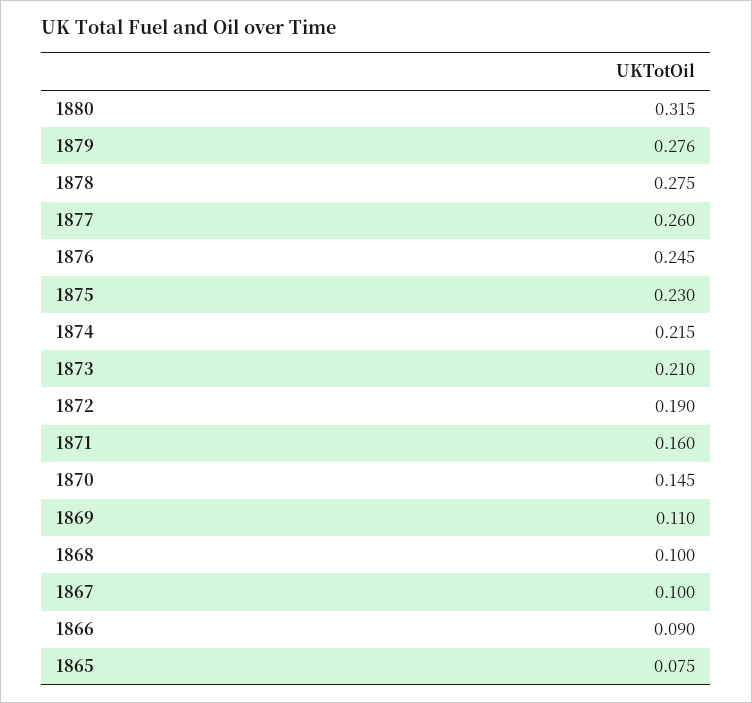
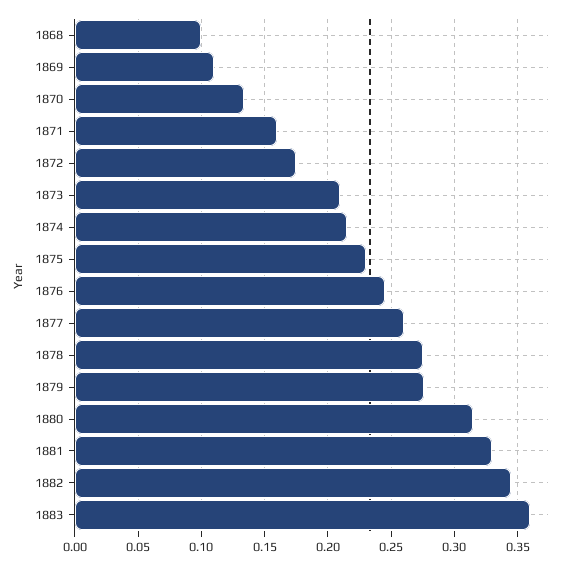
1872: 0.19 -> 0.175
1870: 0.145 -> 0.135
1867: 0.1 -> none
1866: 0.09 -> none
1865: 0.075 -> none
1881: none -> 0.33
1882: none -> 0.345
1883: none -> 0.36

